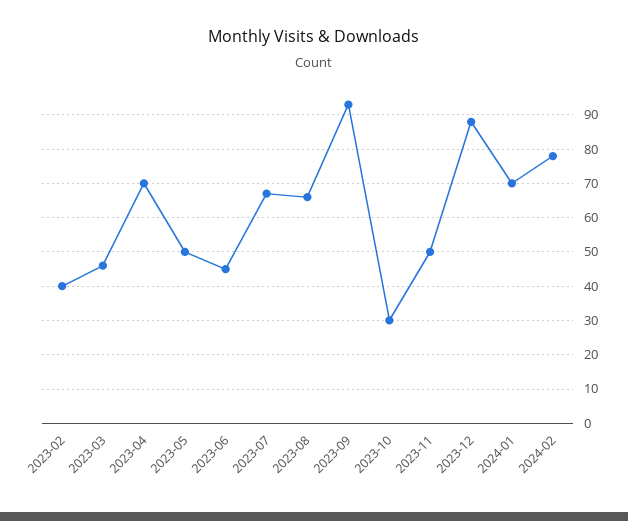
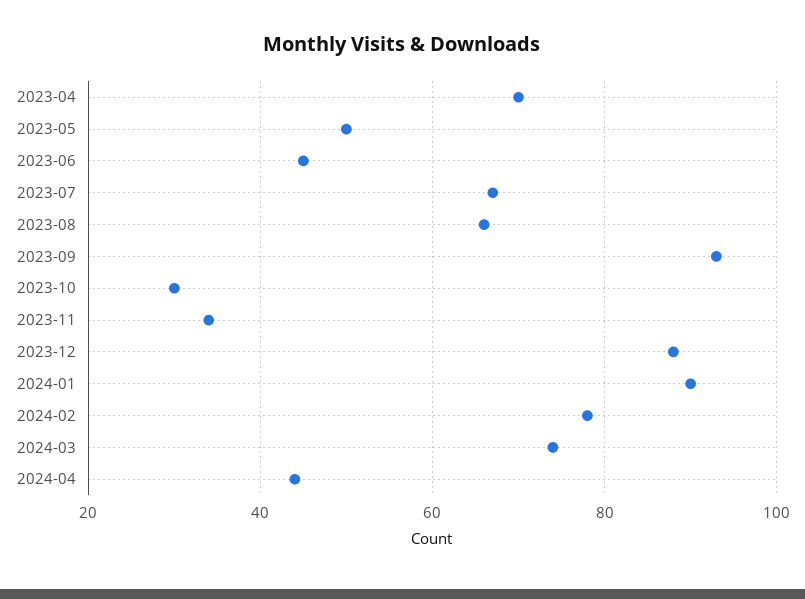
2023-02: 40 -> none
2023-03: 45 -> none
2023-11: 50 -> 35
2024-01: 70 -> 90
2024-03: none -> 75
2024-04: none -> 45

